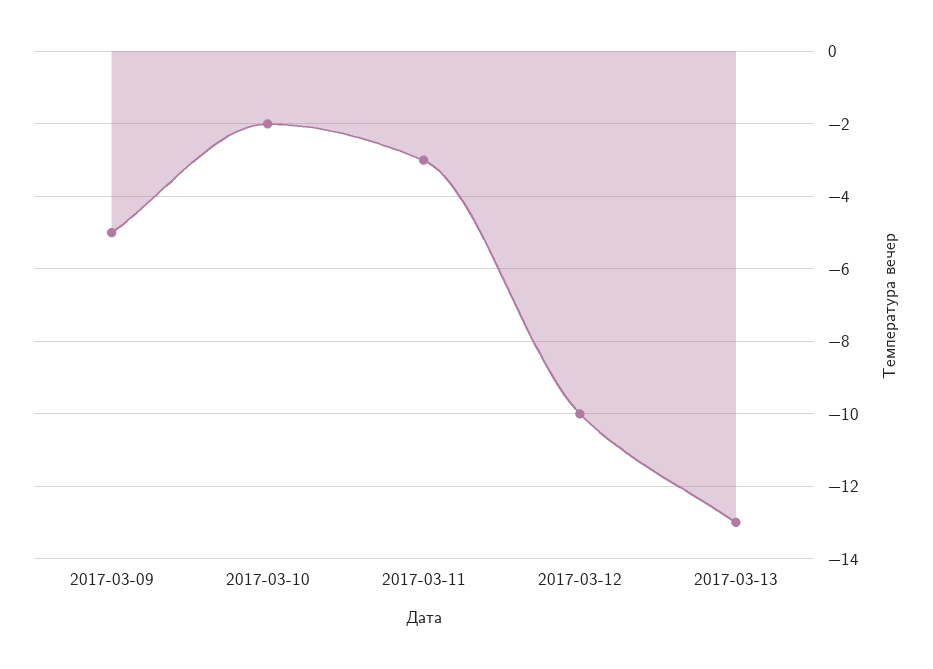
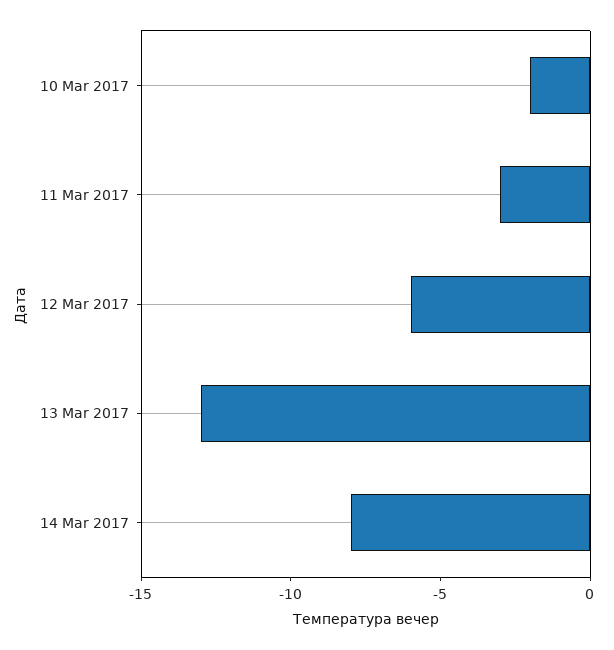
2017-03-09: -5 -> none
2017-03-12: -10 -> -6
14 Mar 2017: none -> -8

